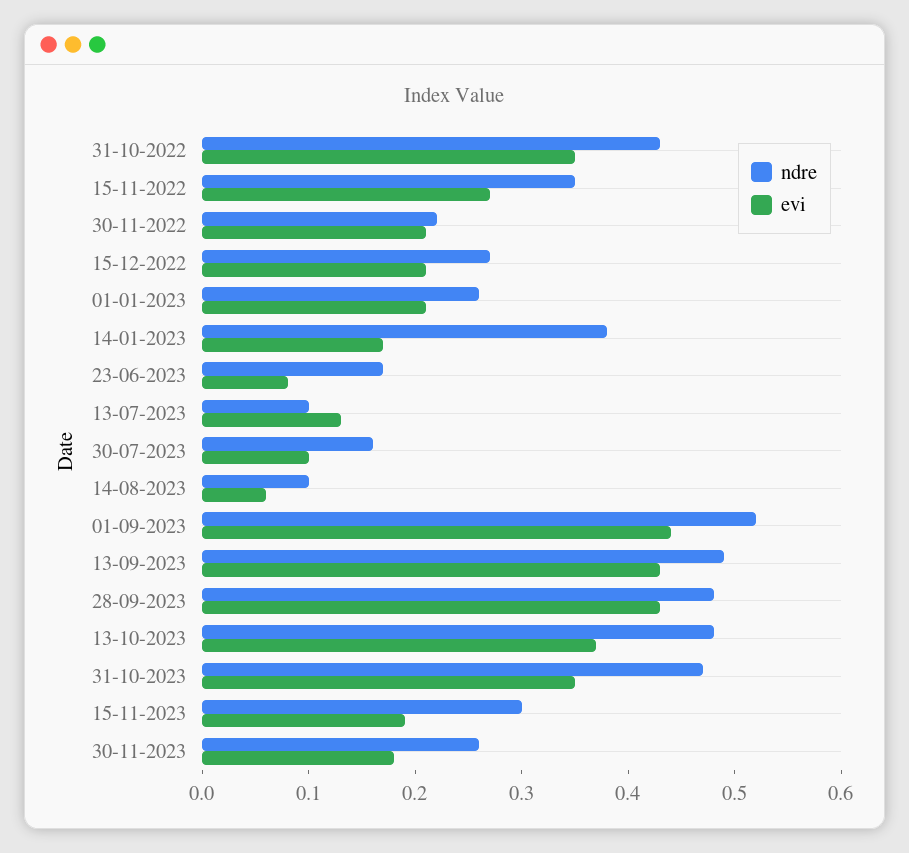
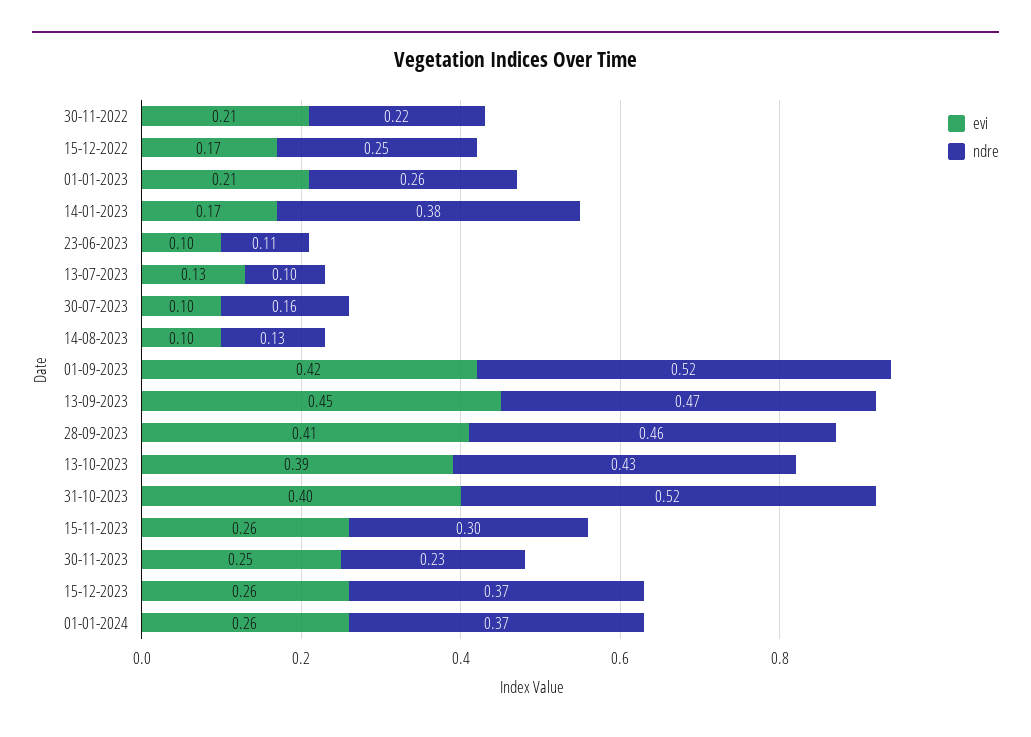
ndre, 31-10-2022: 0.43 -> none
evi, 31-10-2022: 0.35 -> none
ndre, 15-11-2022: 0.35 -> none
evi, 15-11-2022: 0.27 -> none
ndre, 15-12-2022: 0.27 -> 0.25
evi, 15-12-2022: 0.21 -> 0.17
ndre, 23-06-2023: 0.17 -> 0.11
evi, 23-06-2023: 0.08 -> 0.1
ndre, 14-08-2023: 0.1 -> 0.13
evi, 14-08-2023: 0.06 -> 0.1
evi, 01-09-2023: 0.44 -> 0.42
ndre, 13-09-2023: 0.49 -> 0.47
evi, 13-09-2023: 0.43 -> 0.45
ndre, 28-09-2023: 0.48 -> 0.46
evi, 28-09-2023: 0.43 -> 0.41
ndre, 13-10-2023: 0.48 -> 0.43
evi, 13-10-2023: 0.37 -> 0.39
ndre, 31-10-2023: 0.47 -> 0.52
evi, 31-10-2023: 0.35 -> 0.4
evi, 15-11-2023: 0.19 -> 0.26
ndre, 30-11-2023: 0.26 -> 0.23
evi, 30-11-2023: 0.18 -> 0.25
evi, 15-12-2023: none -> 0.26
ndre, 15-12-2023: none -> 0.37
evi, 01-01-2024: none -> 0.26
ndre, 01-01-2024: none -> 0.37

